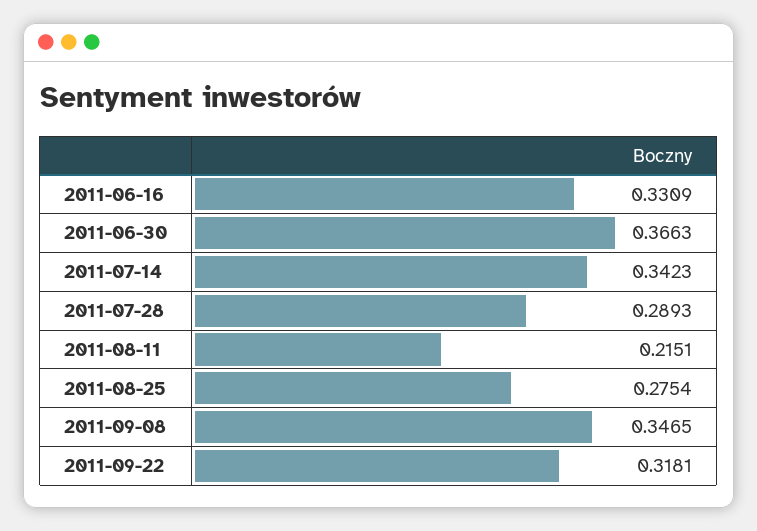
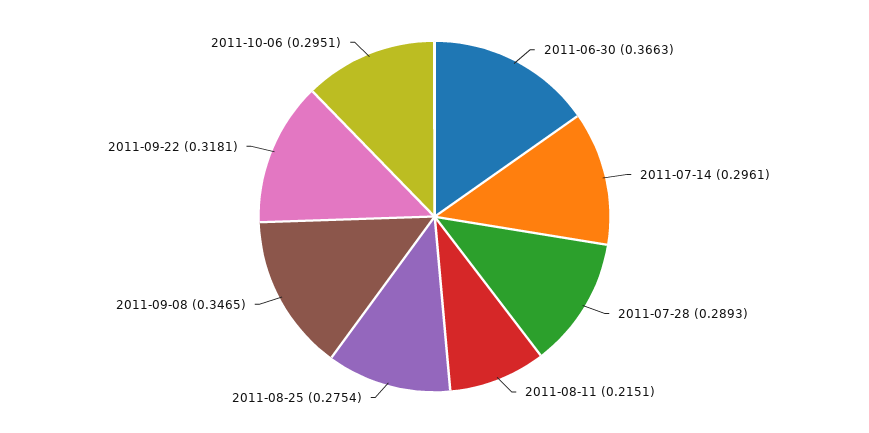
2011-06-16: 0.3309 -> none
2011-07-14: 0.3423 -> 0.2961
2011-10-06: none -> 0.2951

